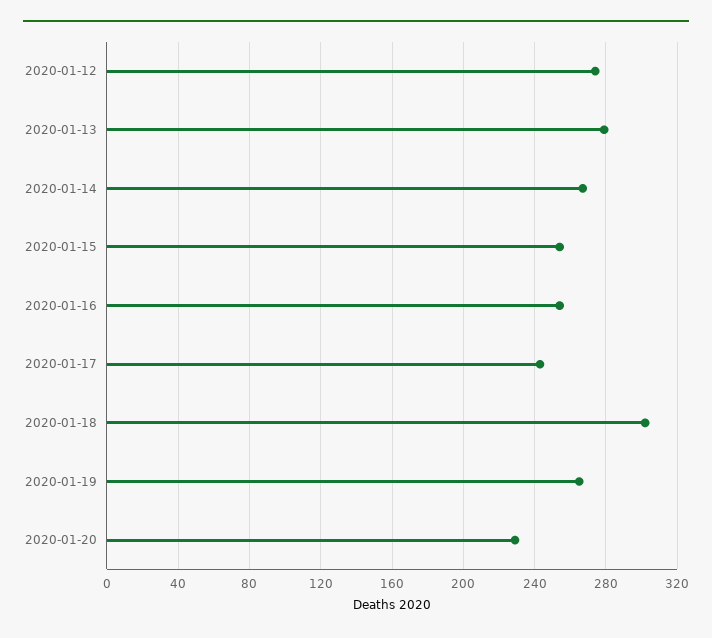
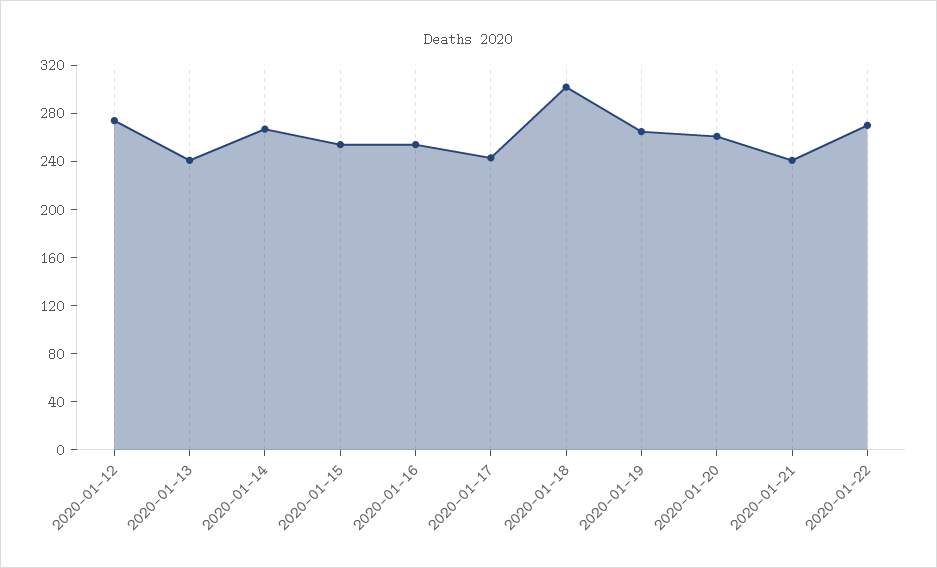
2020-01-13: 280 -> 240
2020-01-20: 230 -> 260
2020-01-21: none -> 240
2020-01-22: none -> 270

